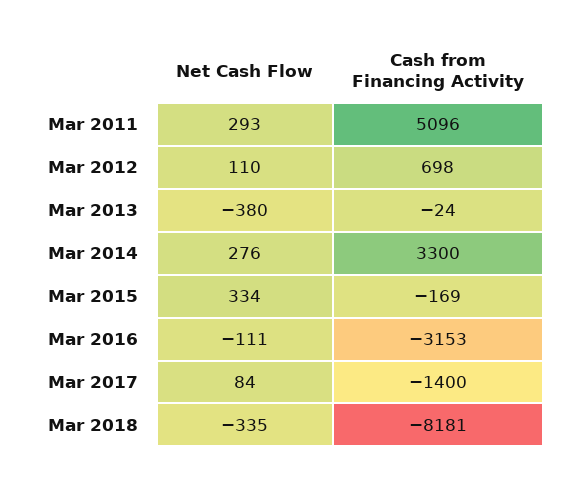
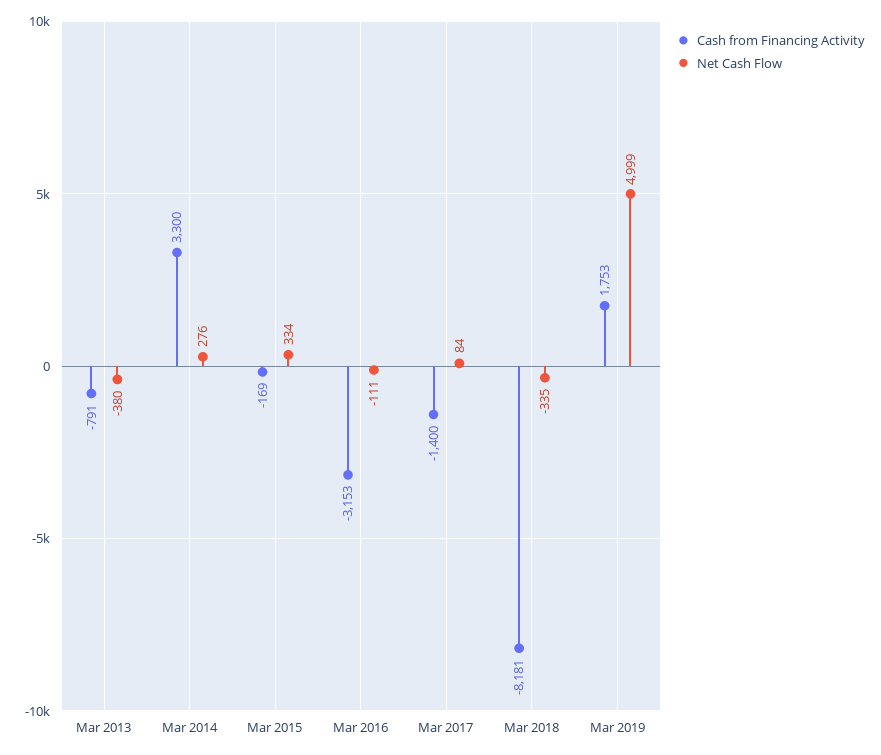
Net Cash Flow, Mar 2011: 293 -> none
Cash from Financing Activity, Mar 2011: 5096 -> none
Net Cash Flow, Mar 2012: 110 -> none
Cash from Financing Activity, Mar 2012: 698 -> none
Cash from Financing Activity, Mar 2013: -24 -> -791
Cash from Financing Activity, Mar 2019: none -> 1753
Net Cash Flow, Mar 2019: none -> 4999

